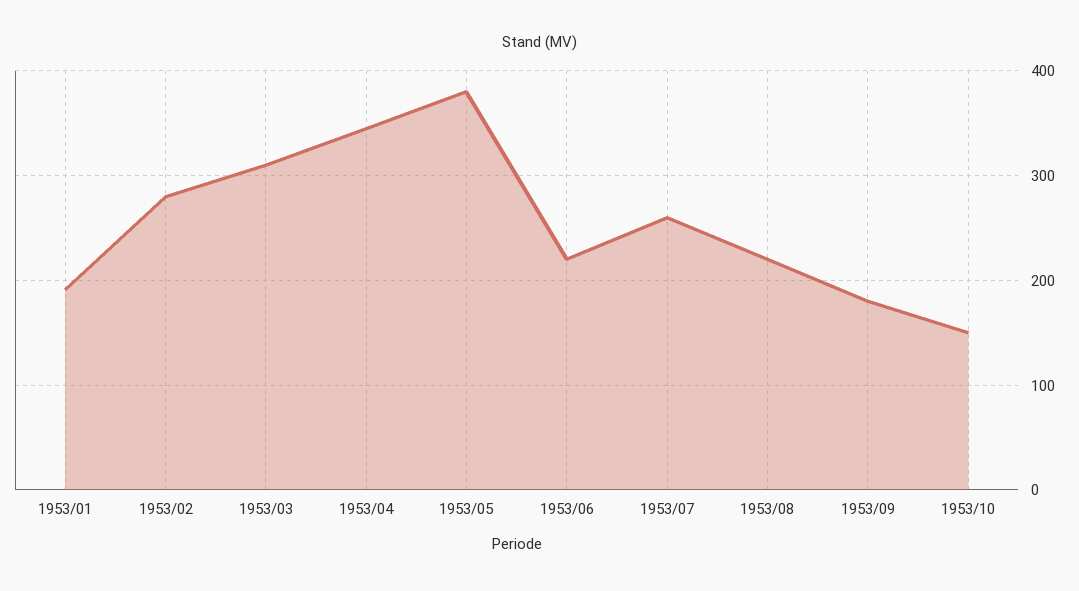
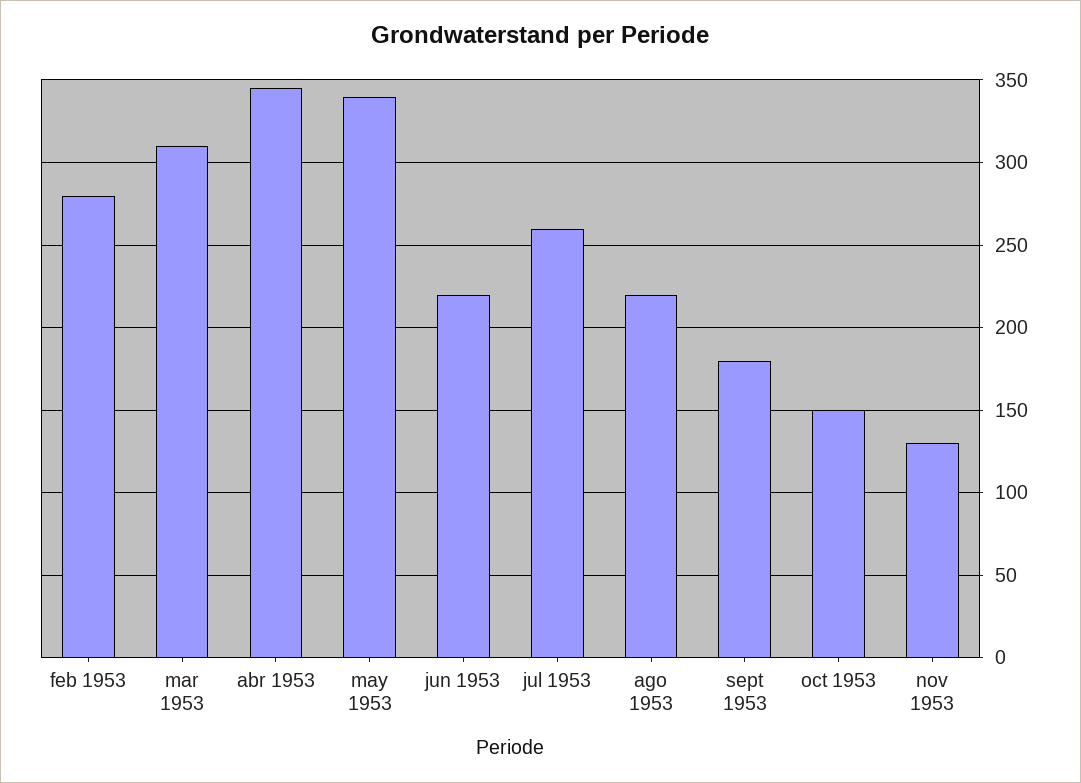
1953/01: 190 -> none
1953/05: 380 -> 340
nov 1953: none -> 130

